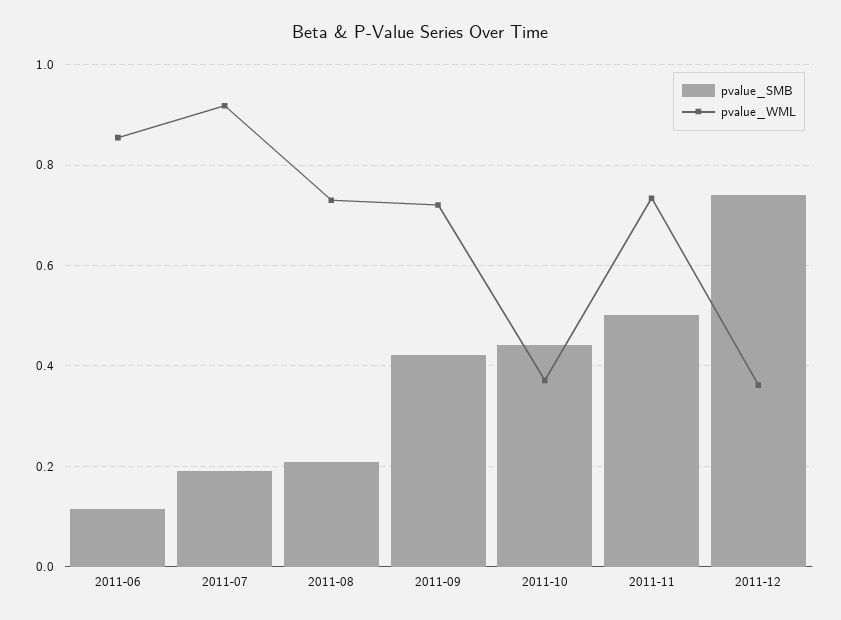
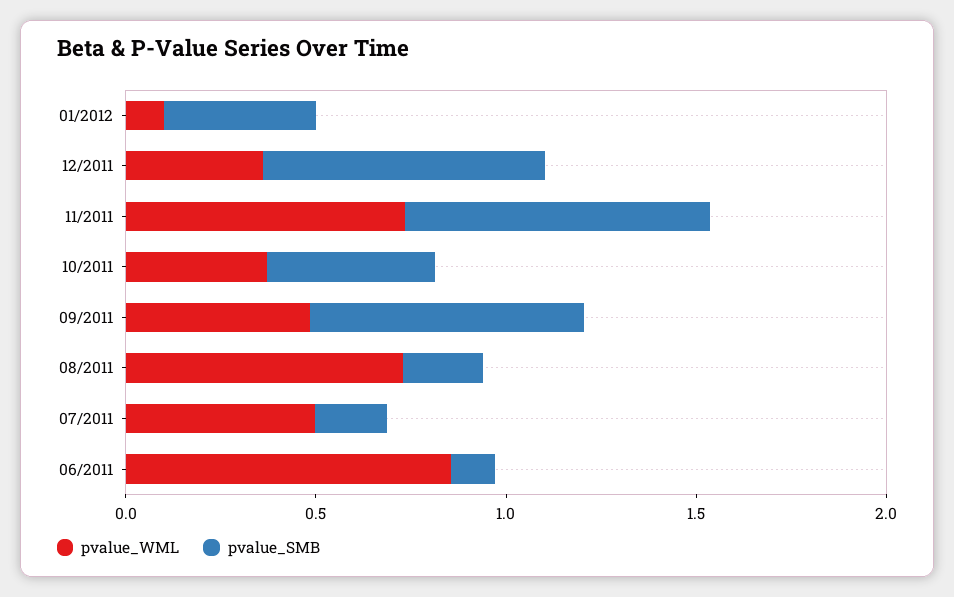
pvalue_WML, 2011-07: 0.92 -> 0.5
pvalue_SMB, 2011-09: 0.42 -> 0.7
pvalue_WML, 2011-09: 0.72 -> 0.5
pvalue_SMB, 2011-11: 0.5 -> 0.8
pvalue_WML, 01/2012: none -> 0.1
pvalue_SMB, 01/2012: none -> 0.4

